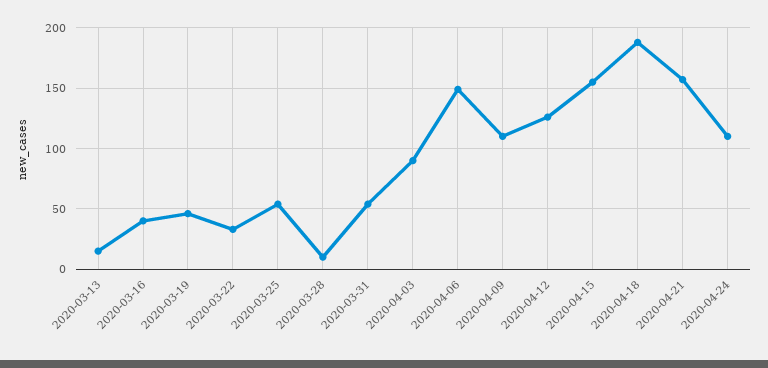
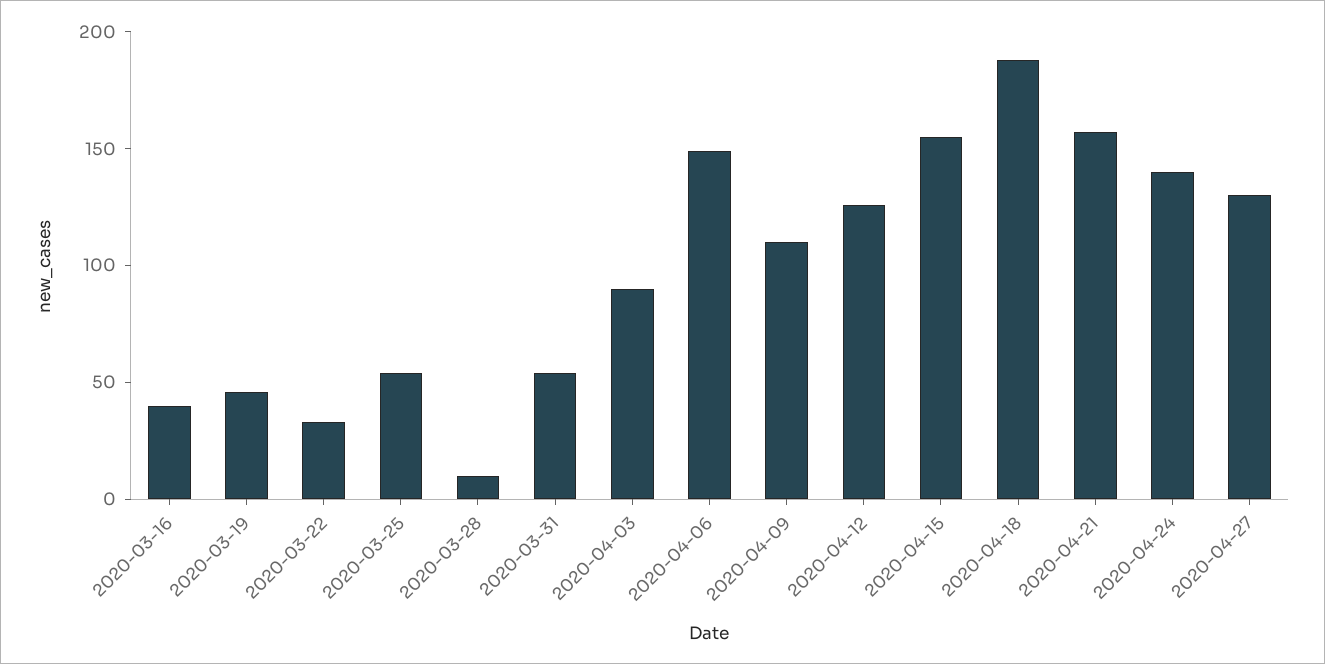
2020-03-13: 15 -> none
2020-04-24: 110 -> 140
2020-04-27: none -> 130

